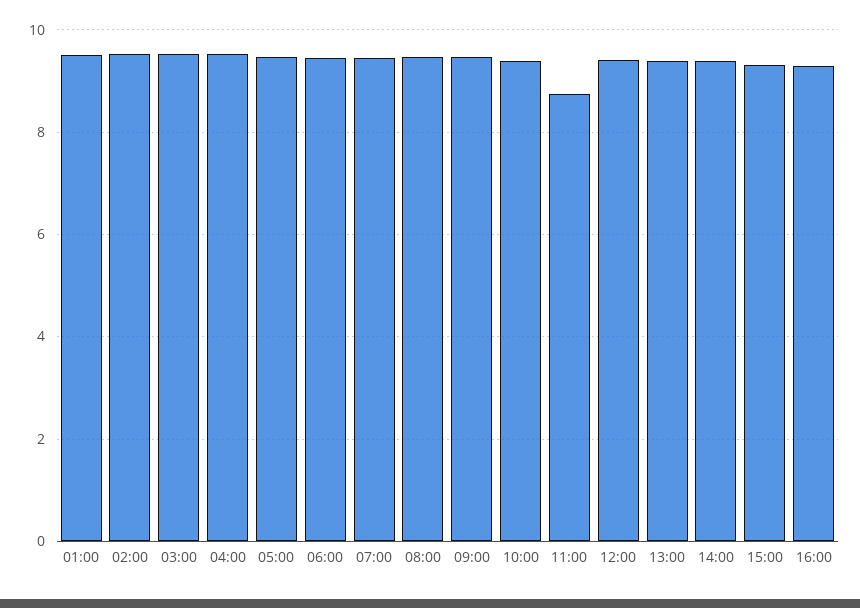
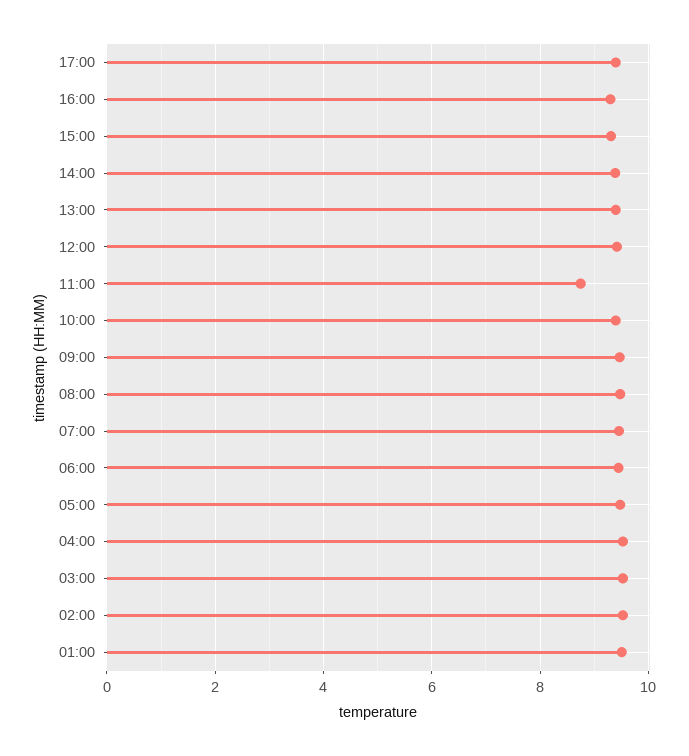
17:00: none -> 9.4

